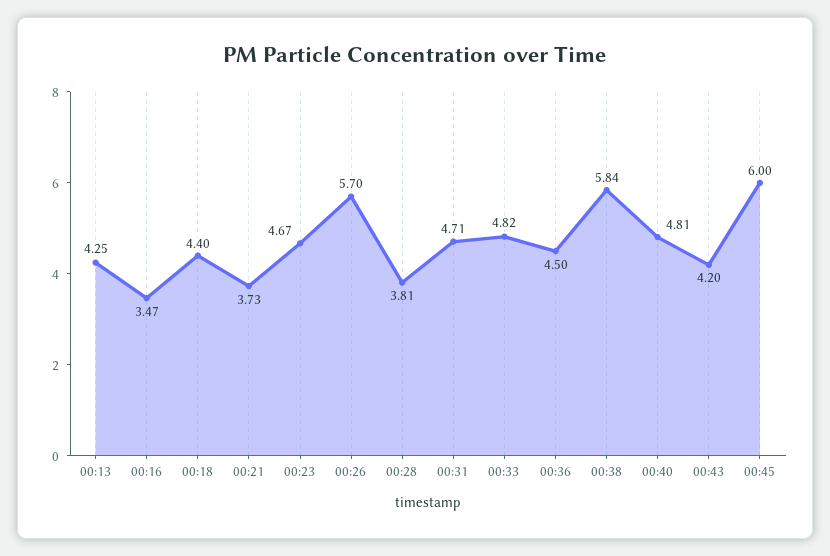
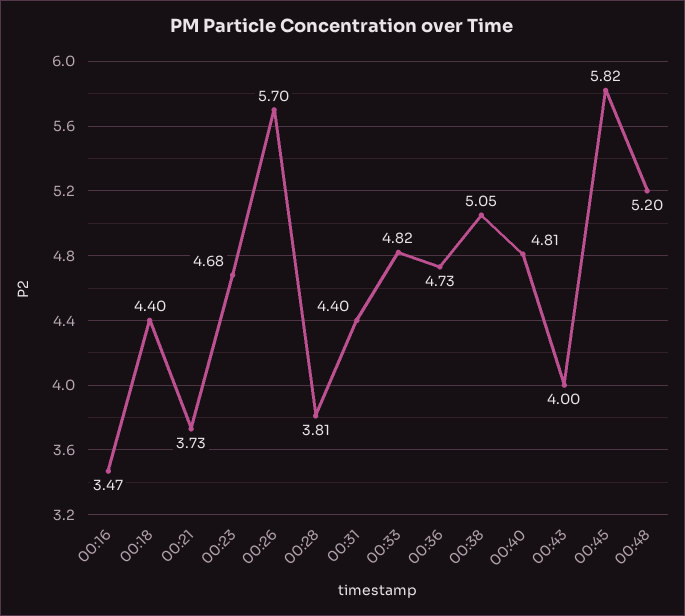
00:13: 4.25 -> none
00:23: 4.67 -> 4.68
00:31: 4.71 -> 4.4
00:36: 4.5 -> 4.73
00:38: 5.84 -> 5.05
00:43: 4.2 -> 4
00:45: 6 -> 5.82
00:48: none -> 5.2

